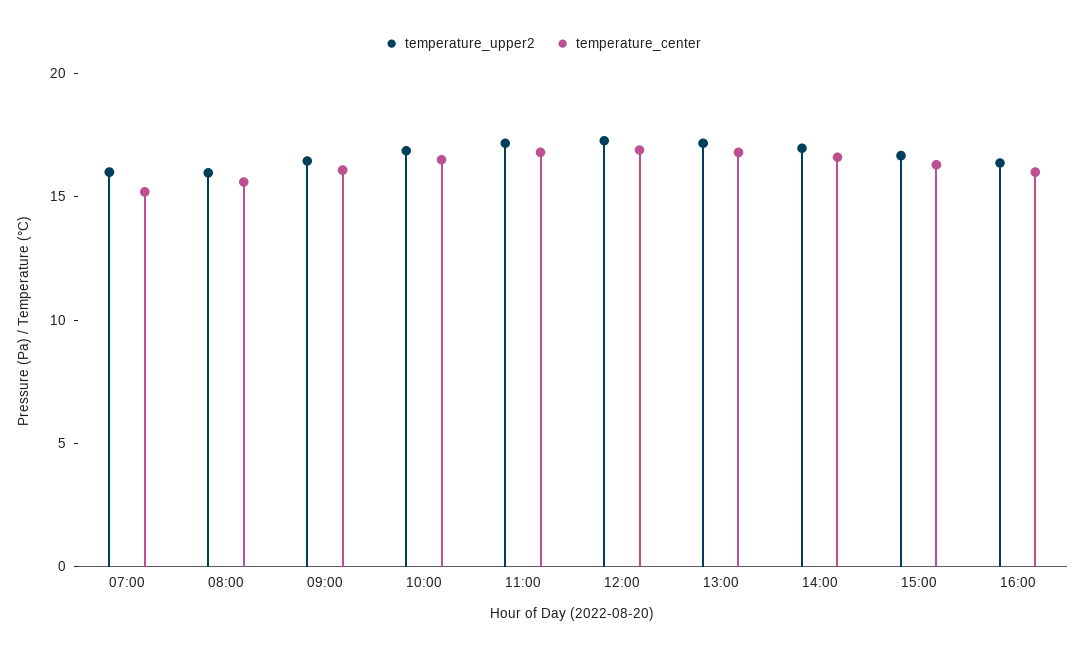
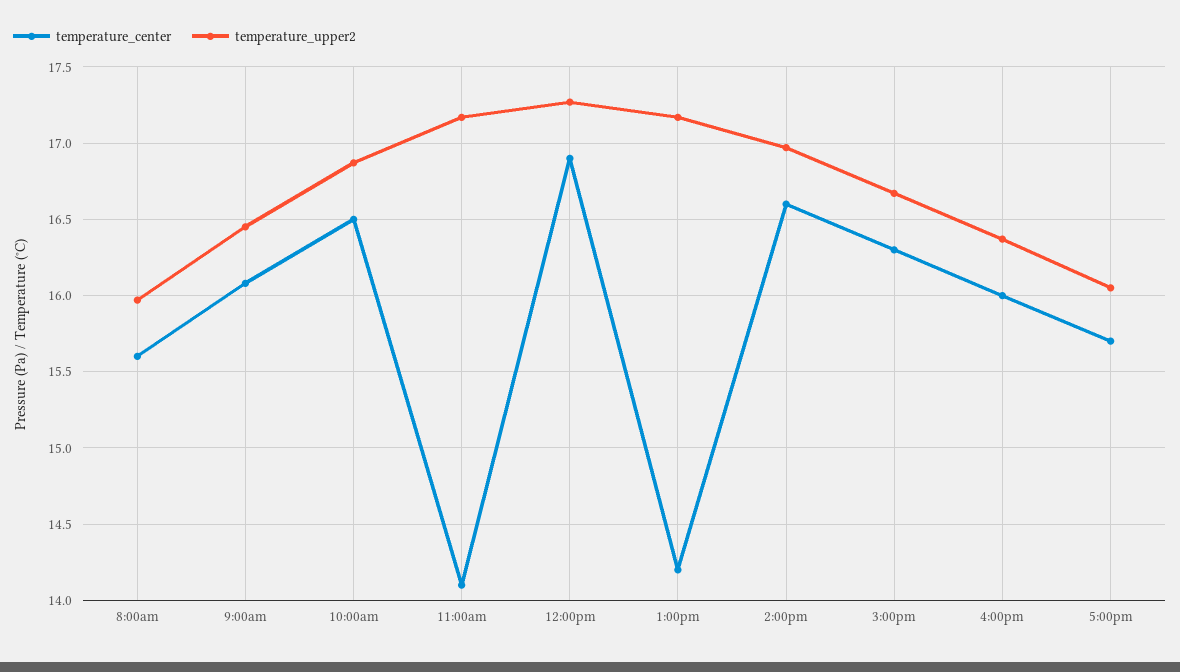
temperature_upper2, 07:00: 16 -> none
temperature_center, 07:00: 15 -> none
temperature_center, 11:00: 17 -> 14.1
temperature_center, 13:00: 17 -> 14.2
temperature_center, 5:00pm: none -> 15.7
temperature_upper2, 5:00pm: none -> 16.05

